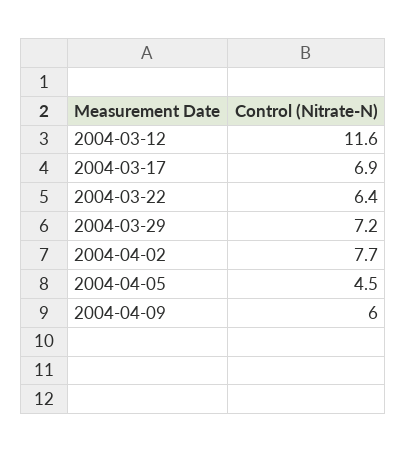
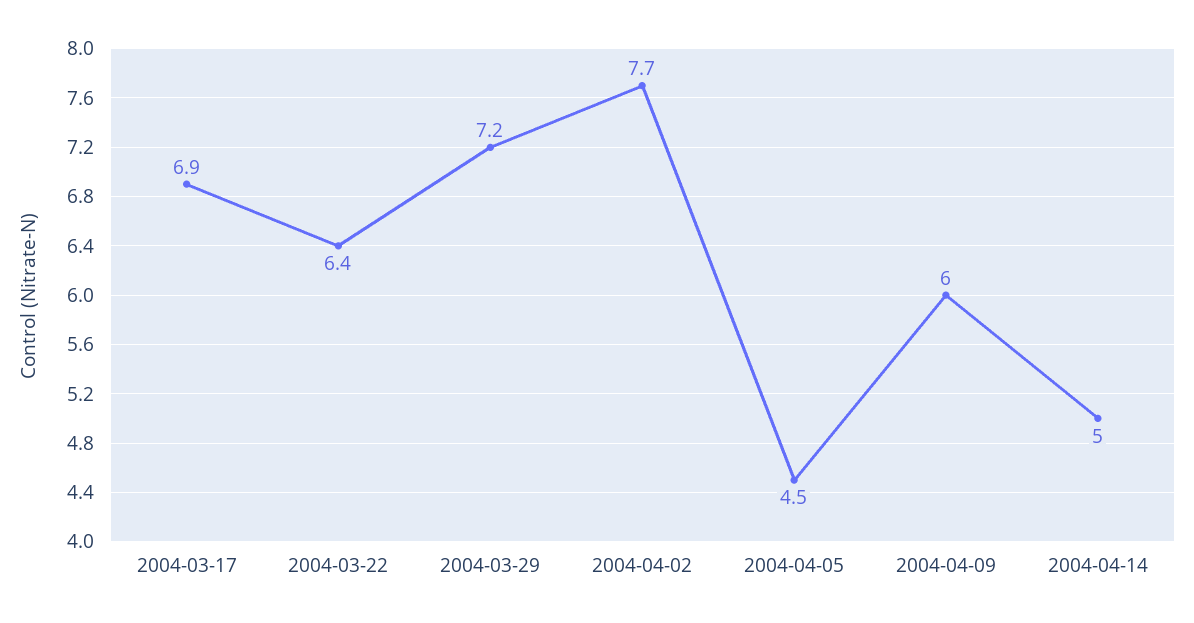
2004-03-12: 11.6 -> none
2004-04-14: none -> 5

